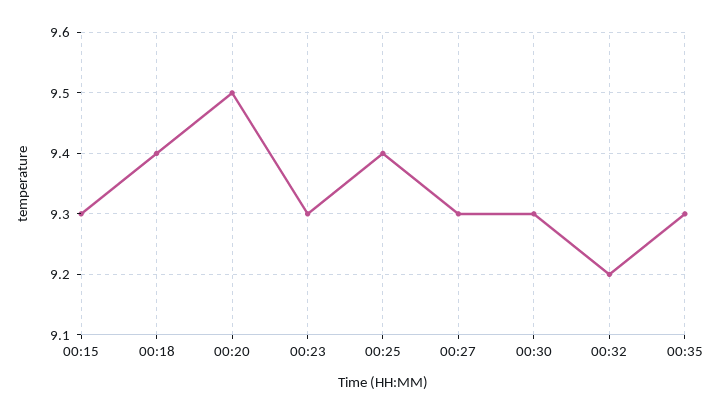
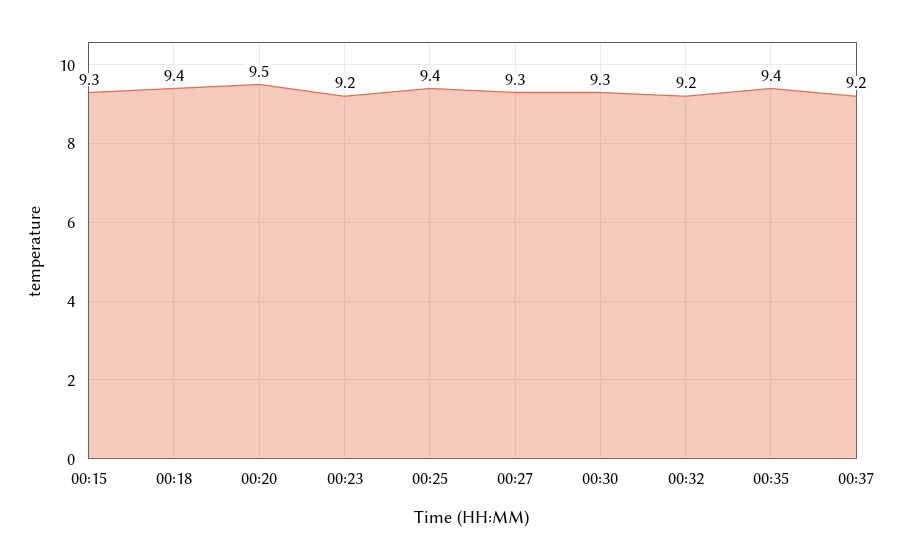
00:23: 9.3 -> 9.2
00:35: 9.3 -> 9.4
00:37: none -> 9.2

